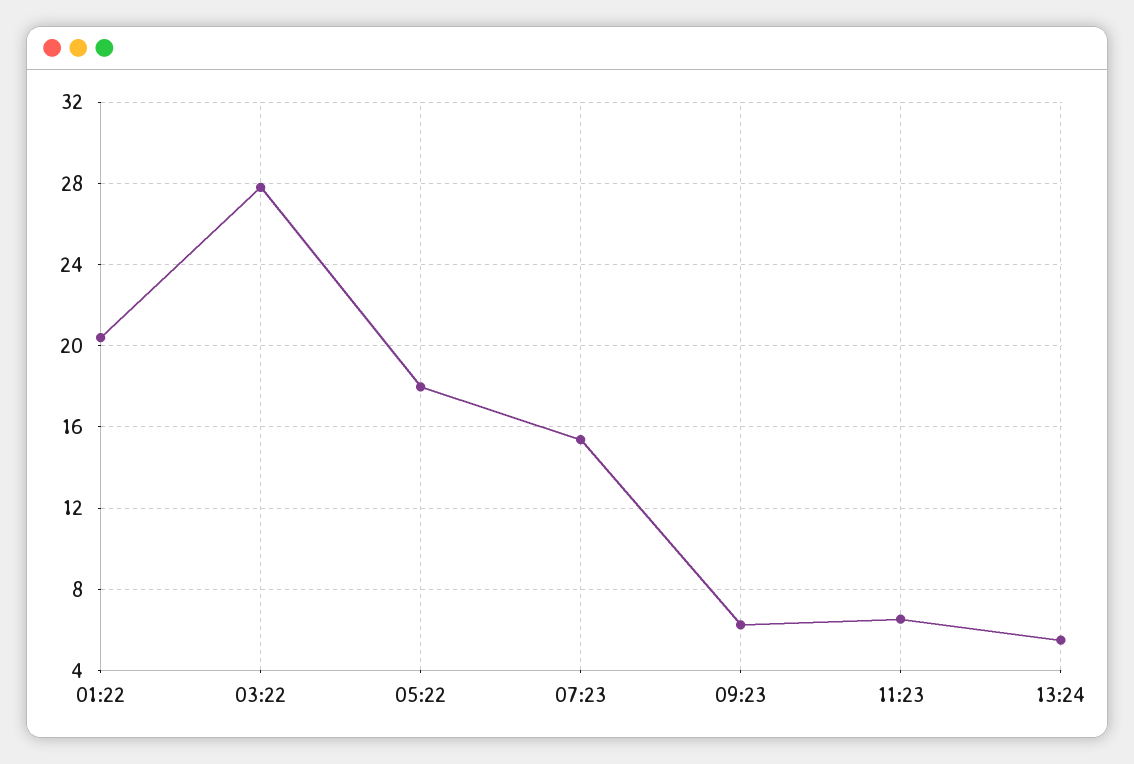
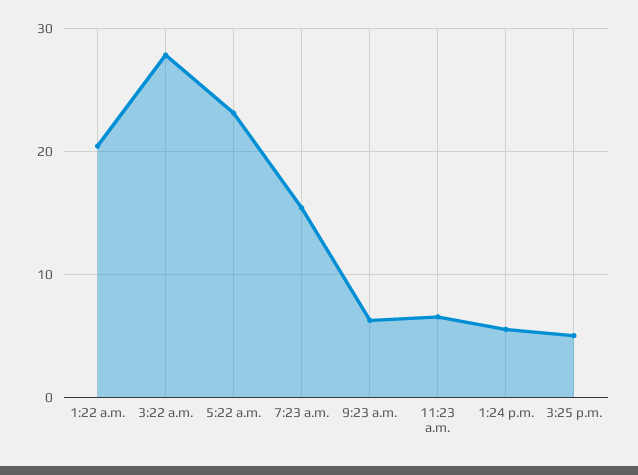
05:22: 18 -> 23
3:25 p.m.: none -> 5

